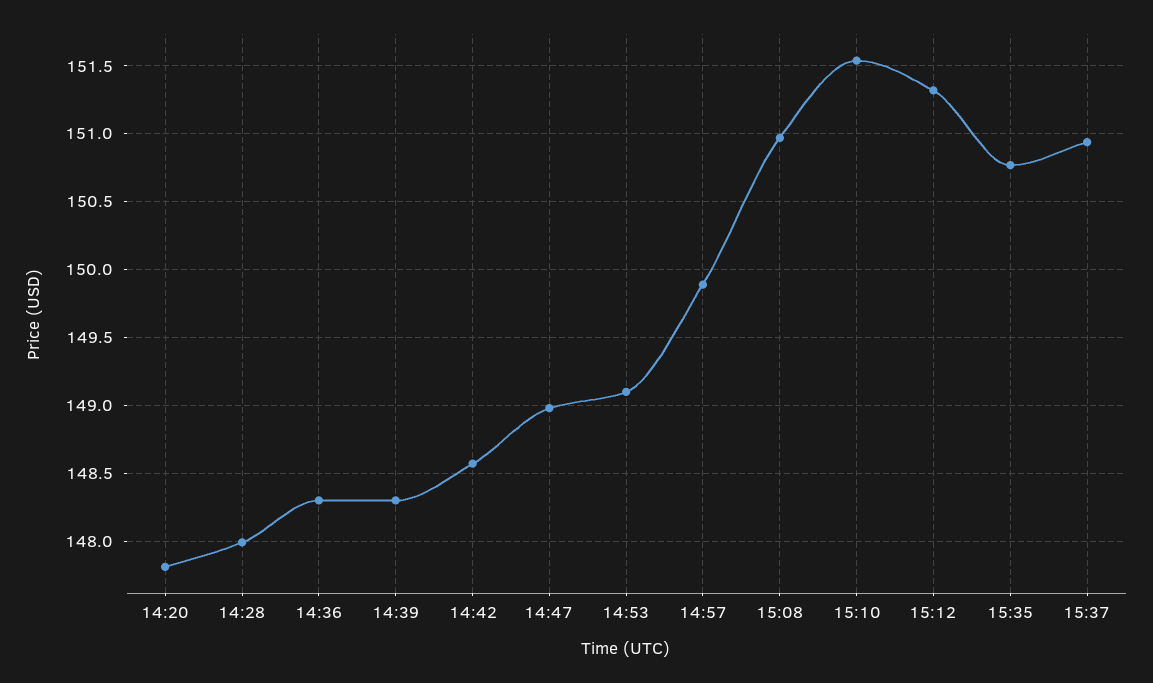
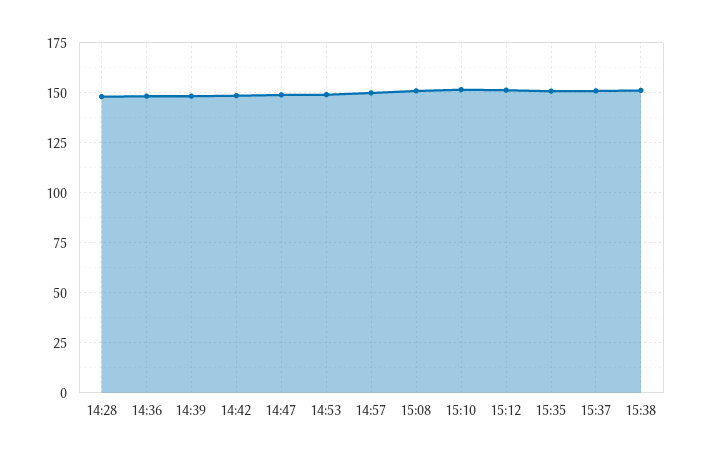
14:20: 147.8 -> none
15:38: none -> 150

